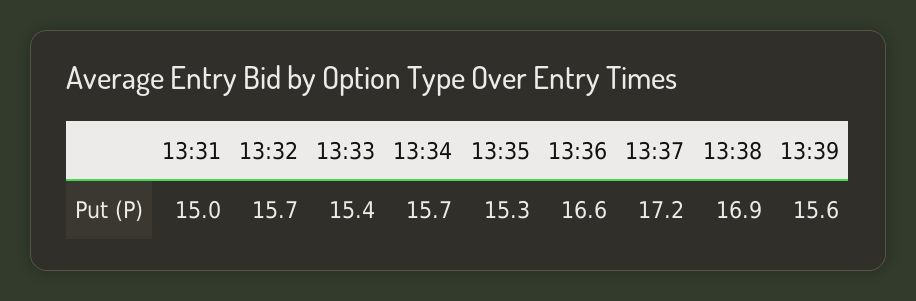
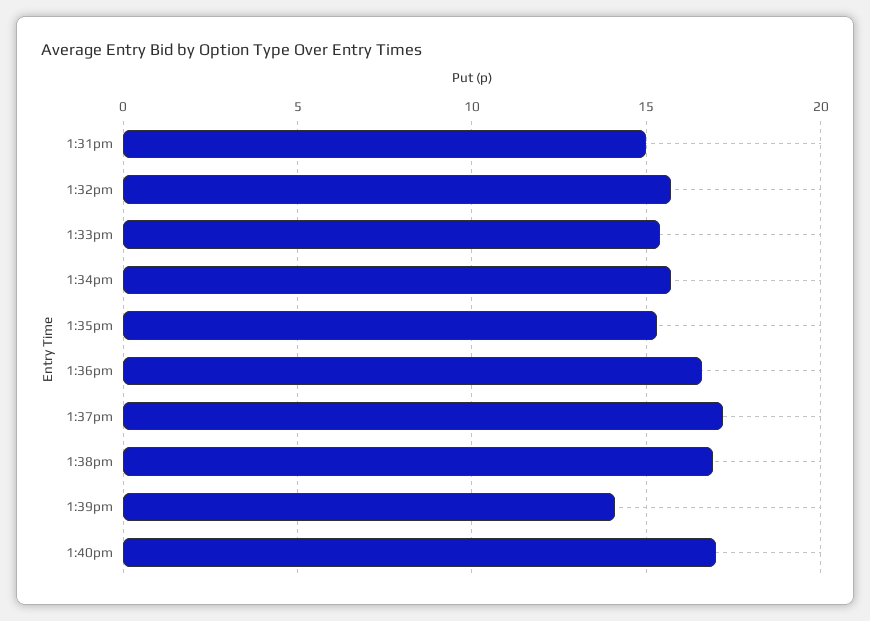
13:39: 15.6 -> 14
1:40pm: none -> 17

